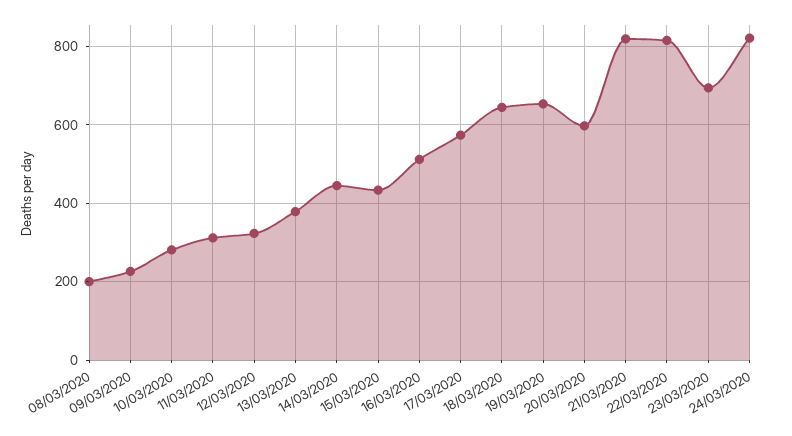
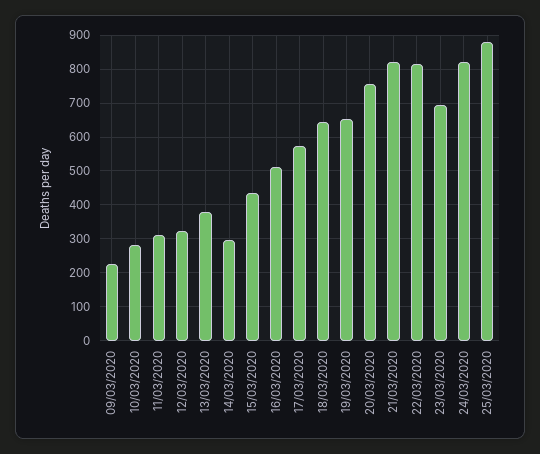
08/03/2020: 200 -> none
14/03/2020: 440 -> 300
20/03/2020: 600 -> 760
25/03/2020: none -> 880

